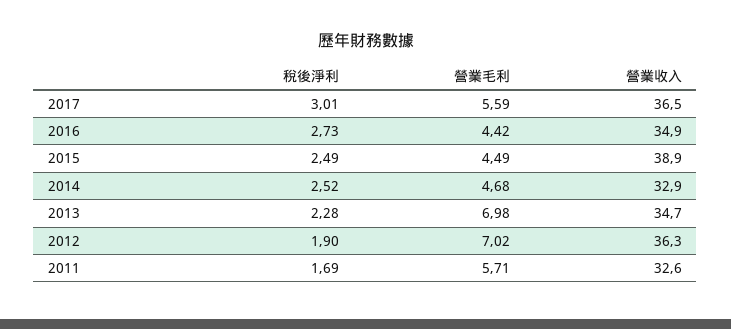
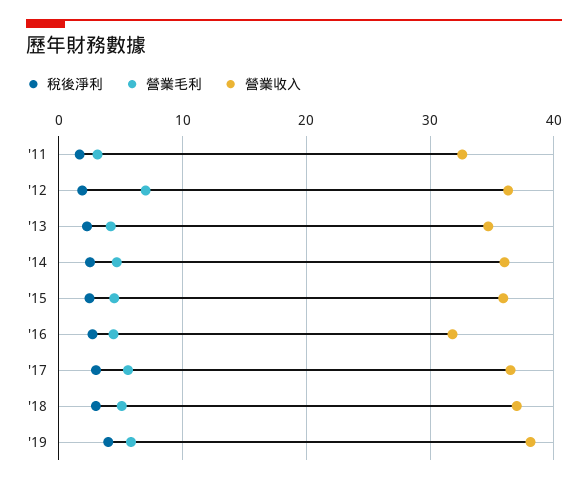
營業收入, 2016: 34.9 -> 32
營業收入, 2015: 38.9 -> 36
營業收入, 2014: 32.9 -> 36
營業毛利, 2013: 6.98 -> 4
營業毛利, 2011: 5.71 -> 3
稅後淨利, '18: none -> 3
營業毛利, '18: none -> 5
營業收入, '18: none -> 37
稅後淨利, '19: none -> 4
營業毛利, '19: none -> 6
營業收入, '19: none -> 38

